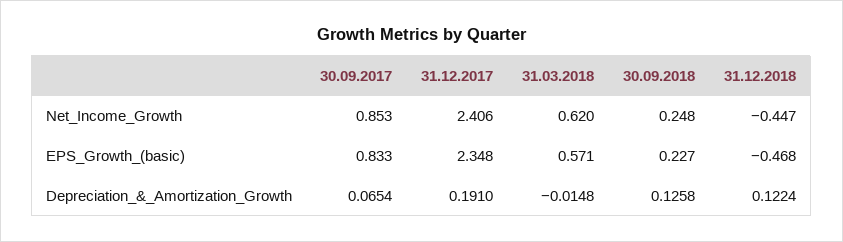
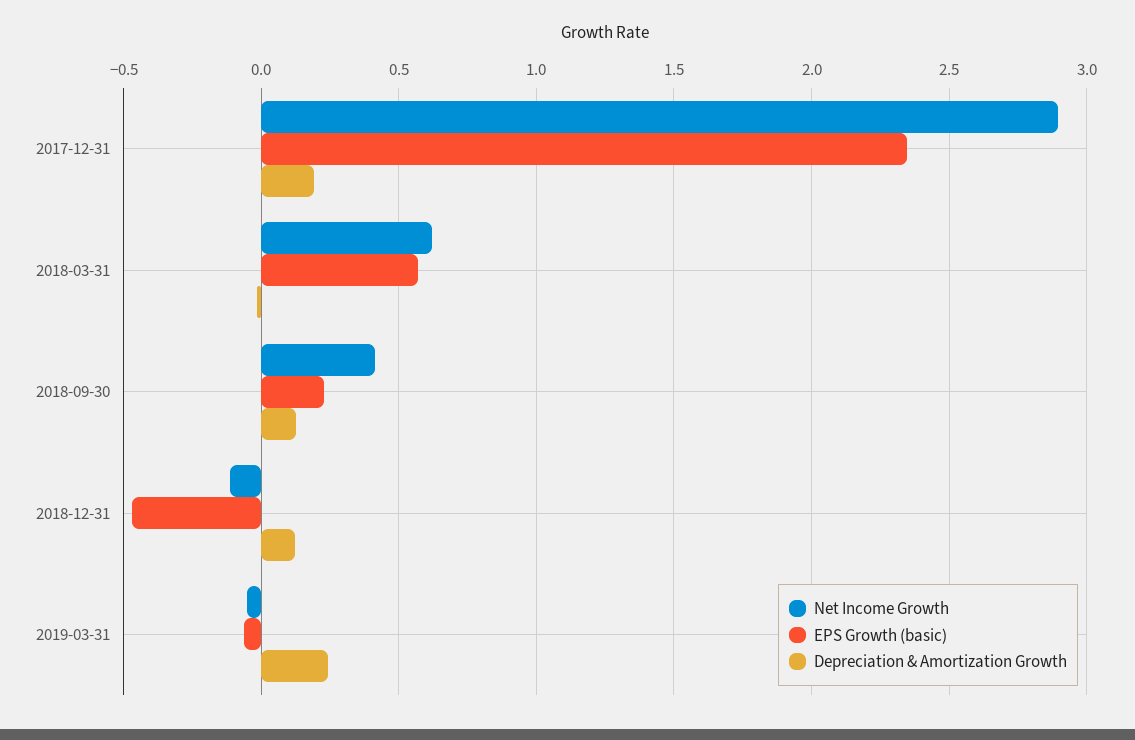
Net_Income_Growth, 30.09.2017: 0.853 -> none
Net_Income_Growth, 31.12.2017: 2.406 -> 2.9
Net_Income_Growth, 30.09.2018: 0.248 -> 0.4
Net_Income_Growth, 31.12.2018: -0.447 -> -0.1
EPS_Growth_(basic), 30.09.2017: 0.833 -> none
Depreciation_&_Amortization_Growth, 30.09.2017: 0.0654 -> none
Net_Income_Growth, 2019-03-31: none -> -0.05
EPS_Growth_(basic), 2019-03-31: none -> -0.05
Depreciation_&_Amortization_Growth, 2019-03-31: none -> 0.25

